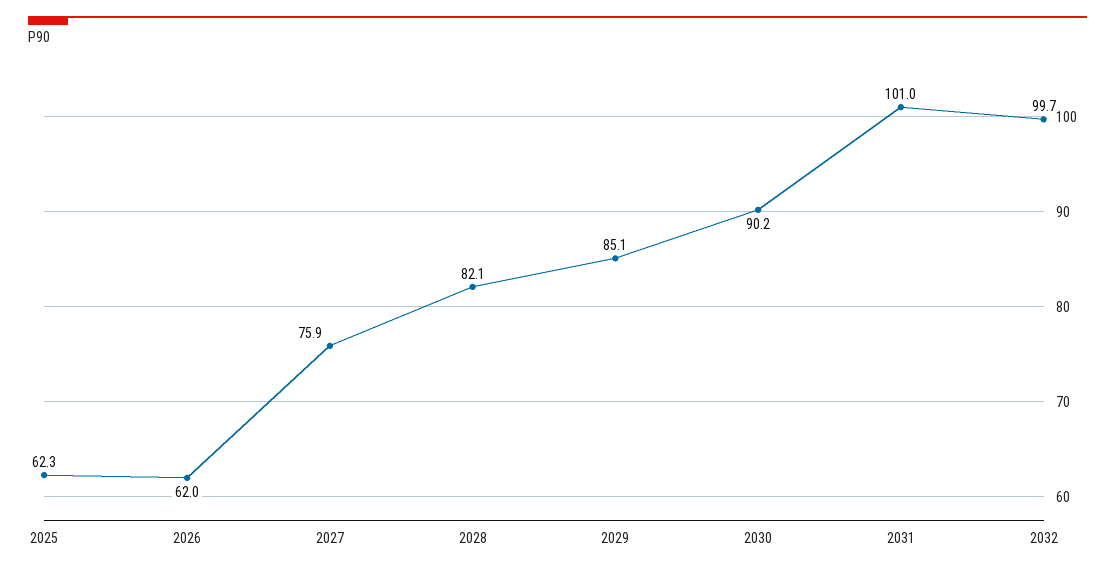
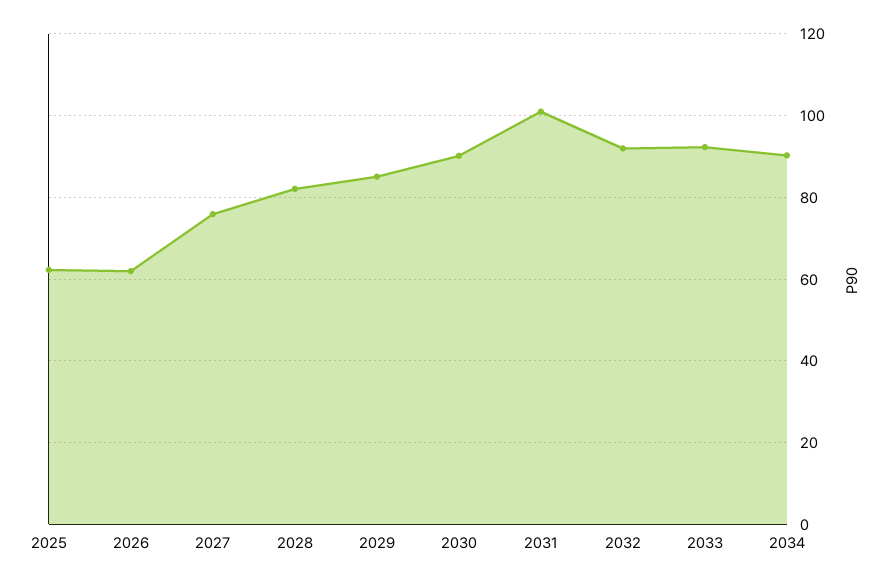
2032: 99.7 -> 92
2033: none -> 92
2034: none -> 90

